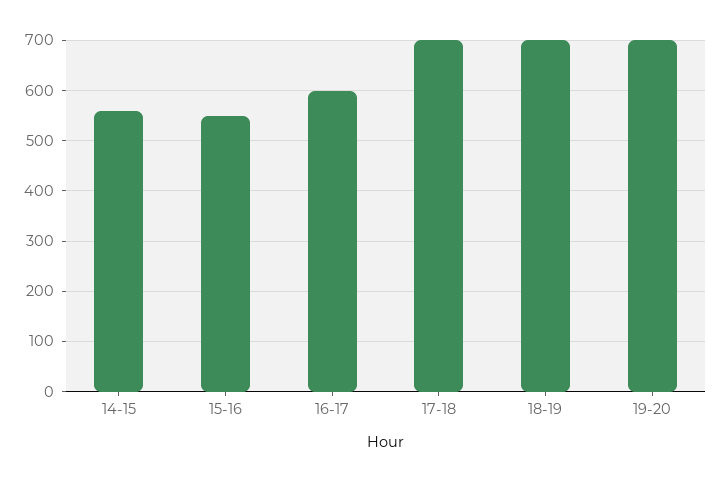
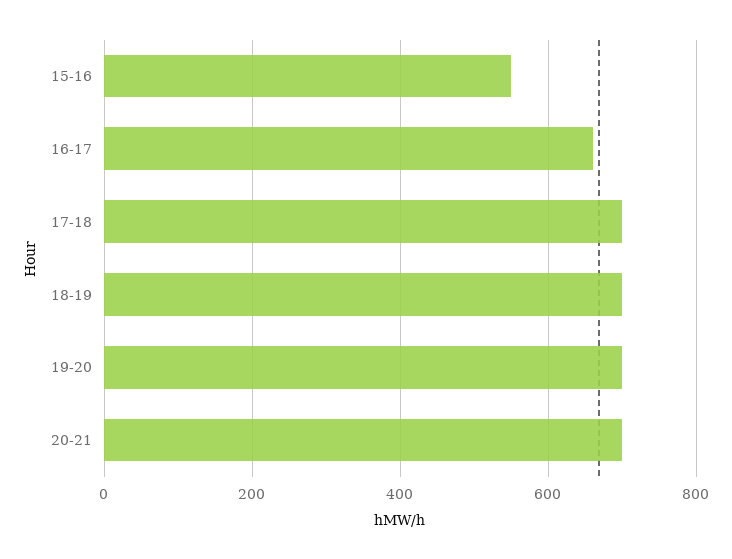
14-15: 560 -> none
16-17: 600 -> 660
20-21: none -> 700

